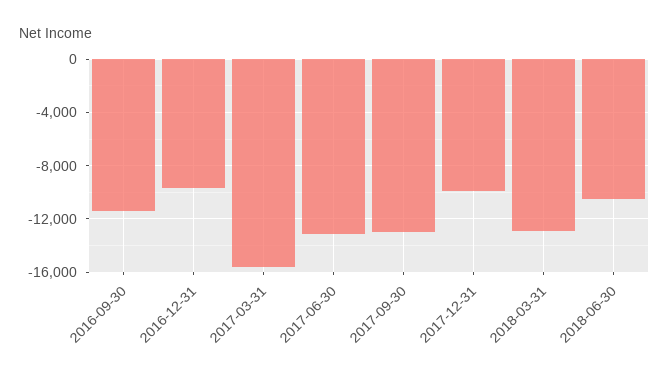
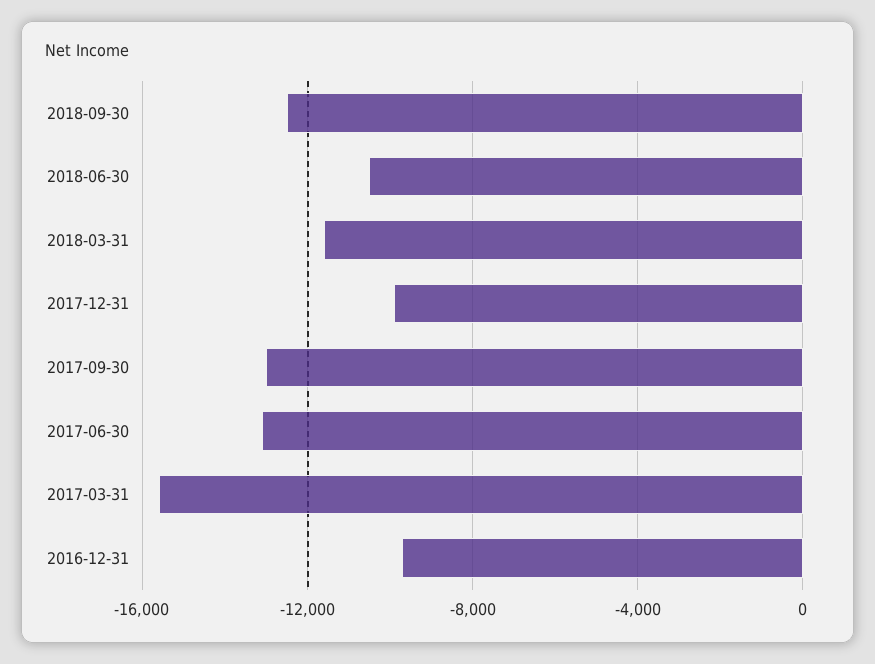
2016-09-30: -11500 -> none
2018-03-31: -13000 -> -11500
2018-09-30: none -> -12500

